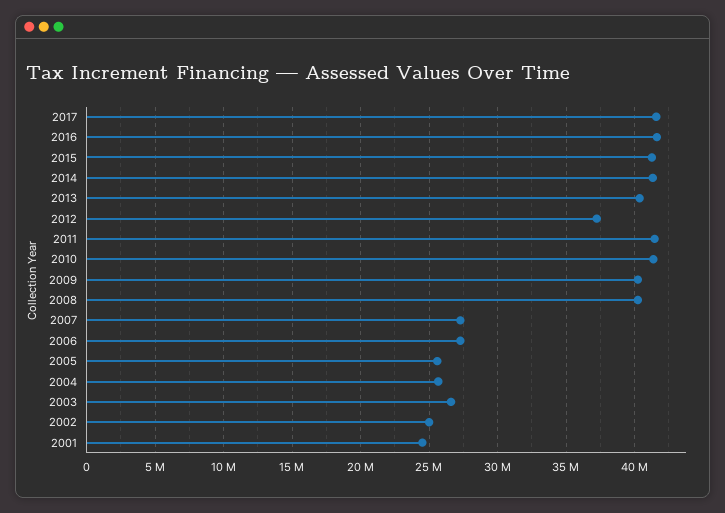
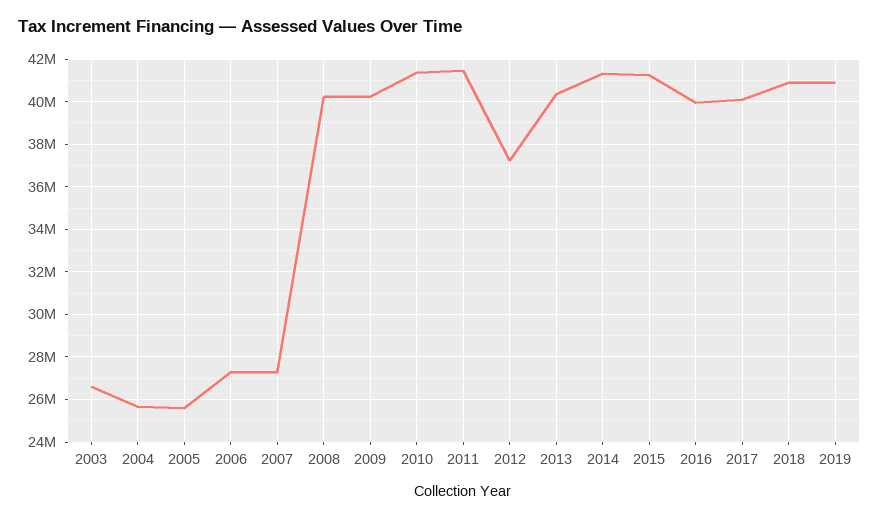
2017: 41500000 -> 40000000
2016: 41500000 -> 40000000
2002: 25000000 -> none
2001: 24500000 -> none
2018: none -> 41000000
2019: none -> 41000000

